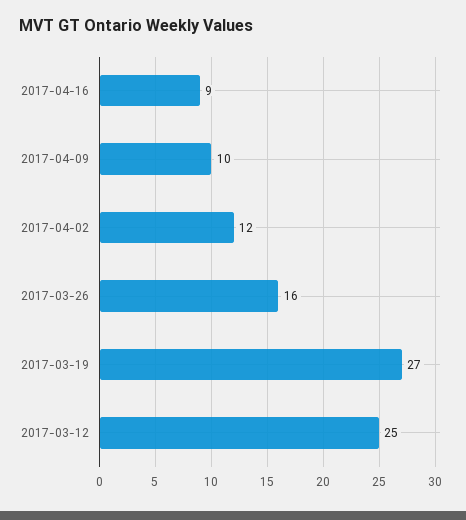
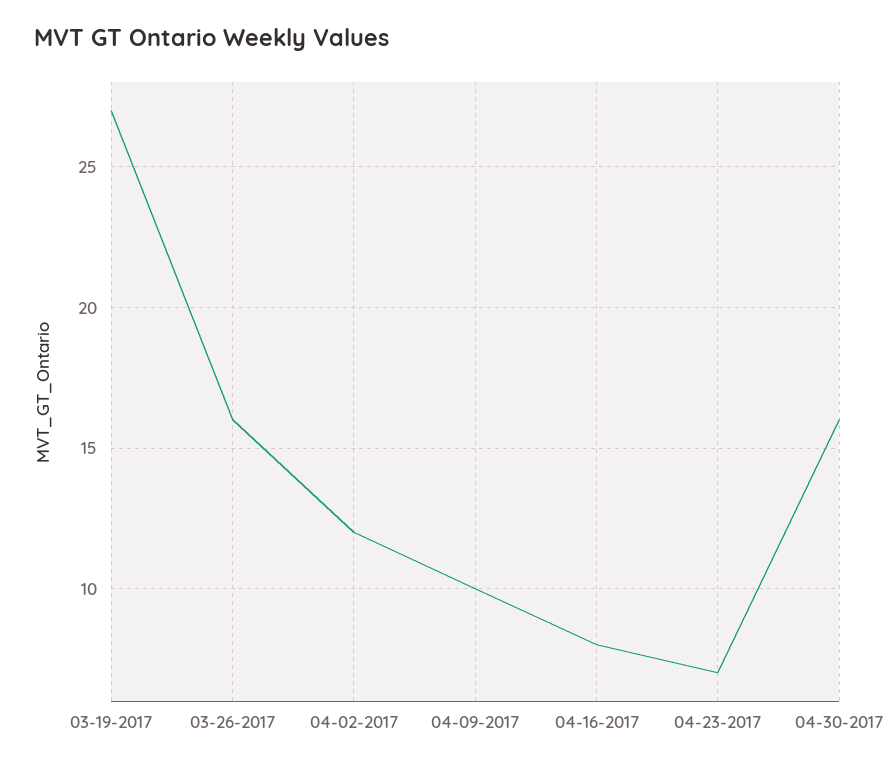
2017-04-16: 9 -> 8
2017-03-12: 25 -> none
04-23-2017: none -> 7
04-30-2017: none -> 16

